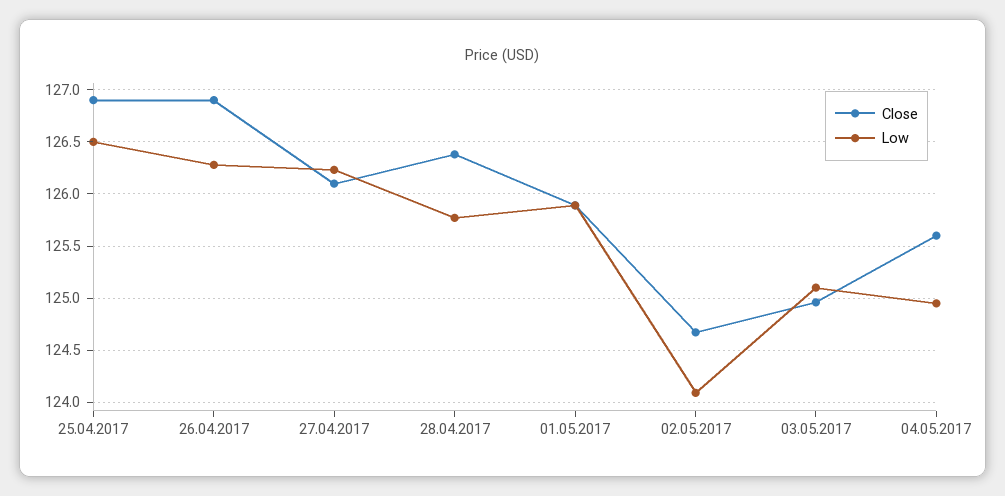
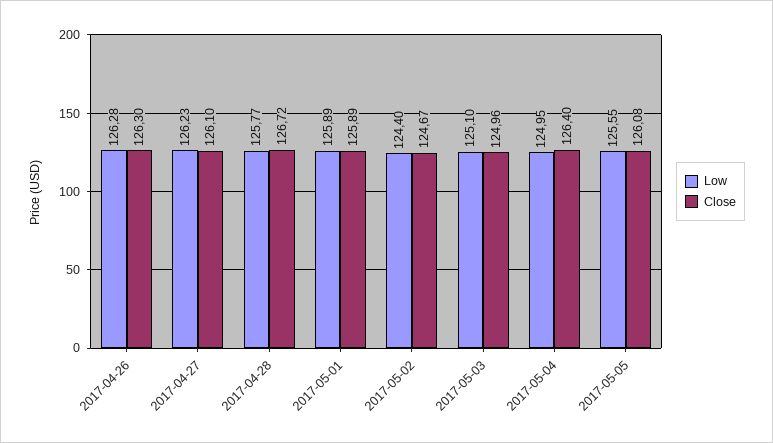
Close, 25.04.2017: 126.9 -> none
Low, 25.04.2017: 126.5 -> none
Close, 26.04.2017: 126.9 -> 126.3
Close, 28.04.2017: 126.4 -> 126.72
Low, 02.05.2017: 124.1 -> 124.4
Close, 04.05.2017: 125.6 -> 126.4
Low, 2017-05-05: none -> 125.55
Close, 2017-05-05: none -> 126.08

